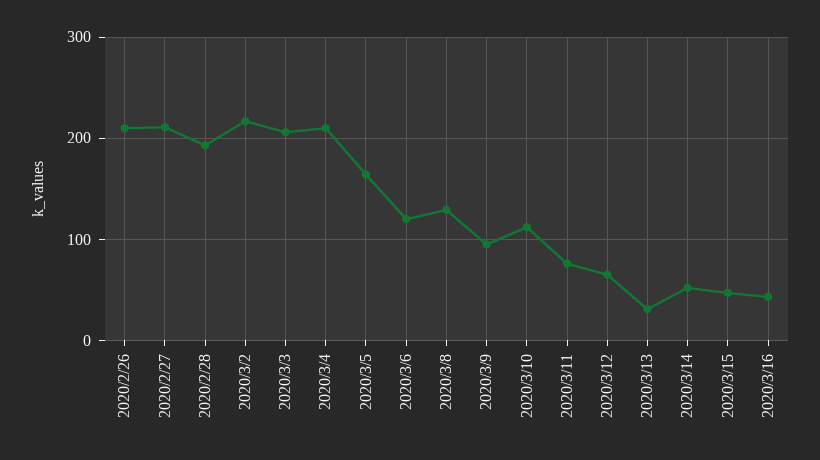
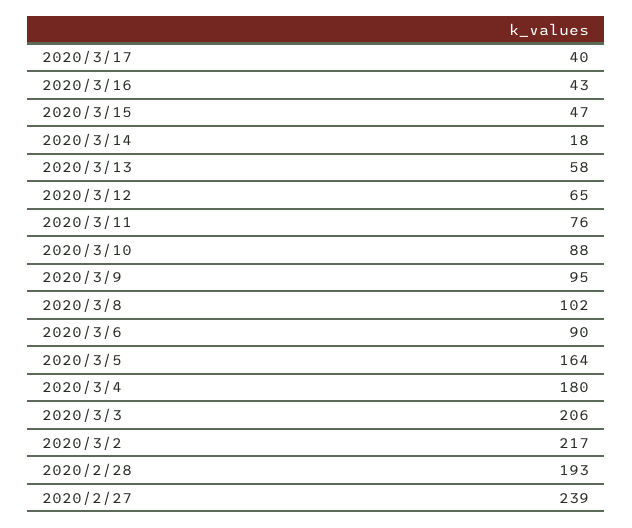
2020/2/26: 210 -> none
2020/2/27: 210 -> 239
2020/3/4: 210 -> 180
2020/3/6: 120 -> 90
2020/3/8: 130 -> 102
2020/3/10: 110 -> 88
2020/3/13: 30 -> 58
2020/3/14: 50 -> 18
2020/3/17: none -> 40

